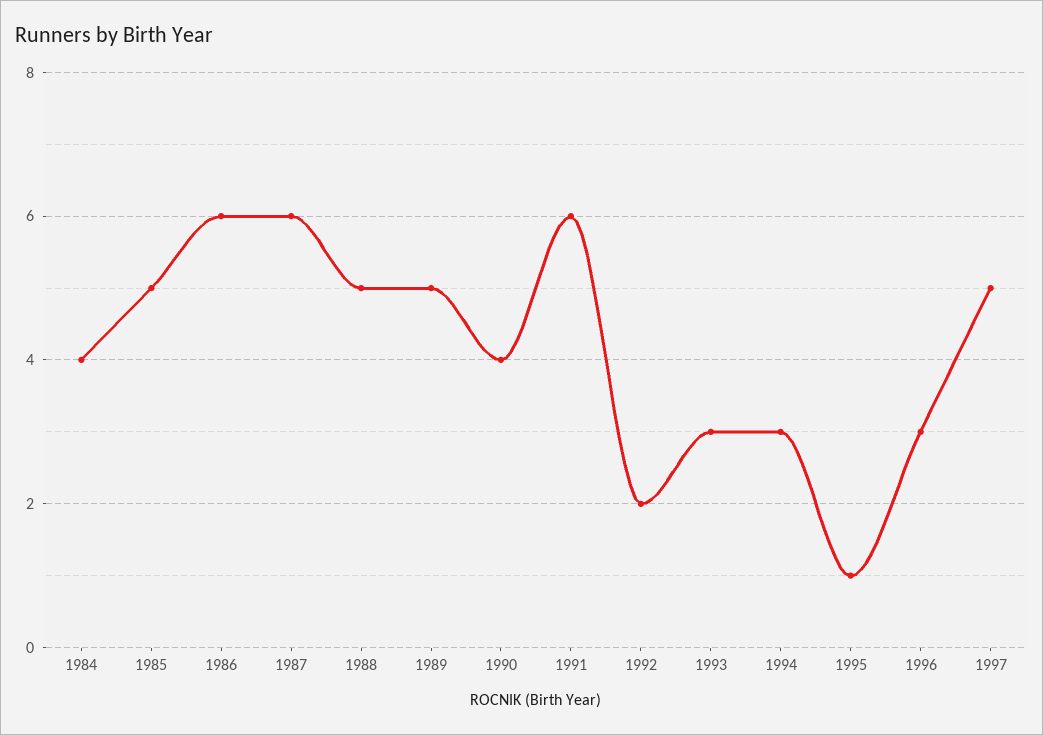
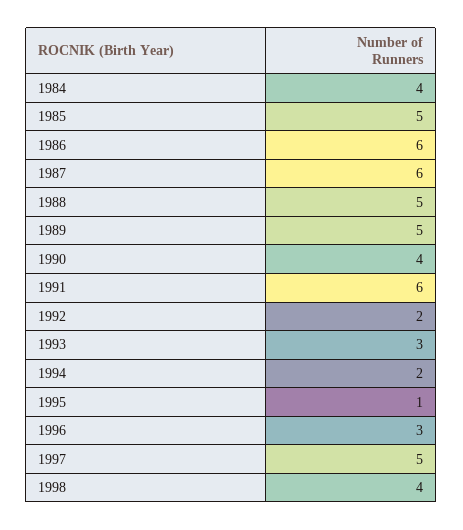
1994: 3 -> 2
1998: none -> 4

